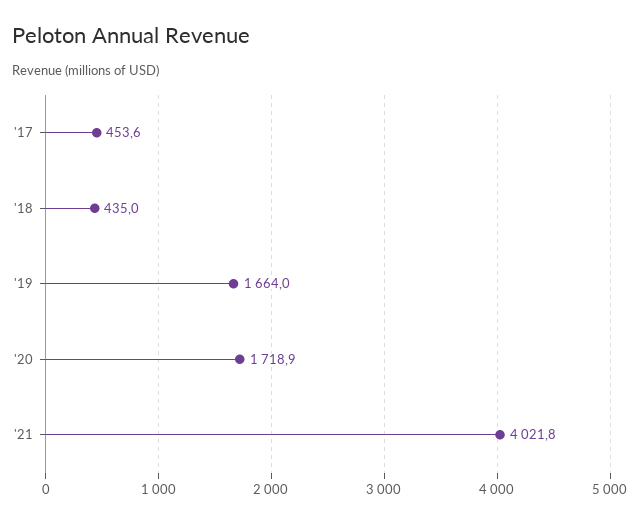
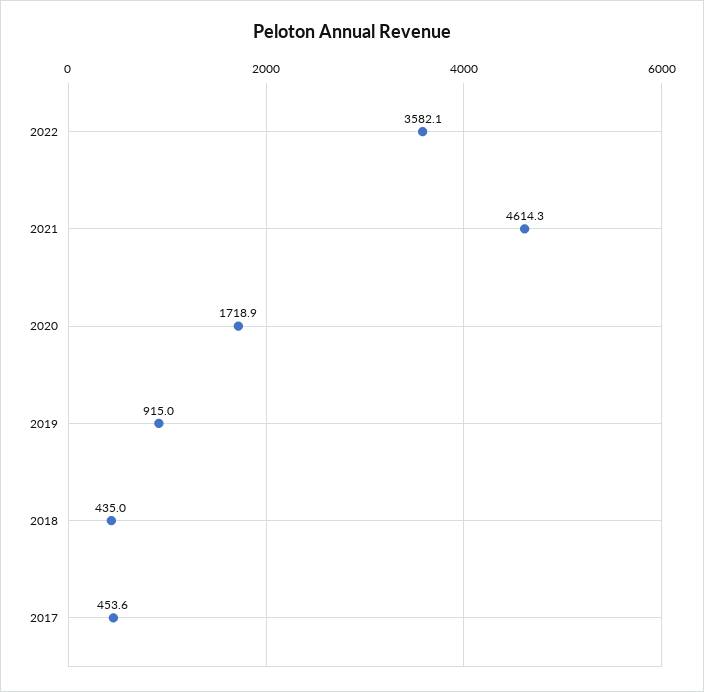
'19: 1664 -> 915
'21: 4021.8 -> 4614.3
2022: none -> 3582.1

